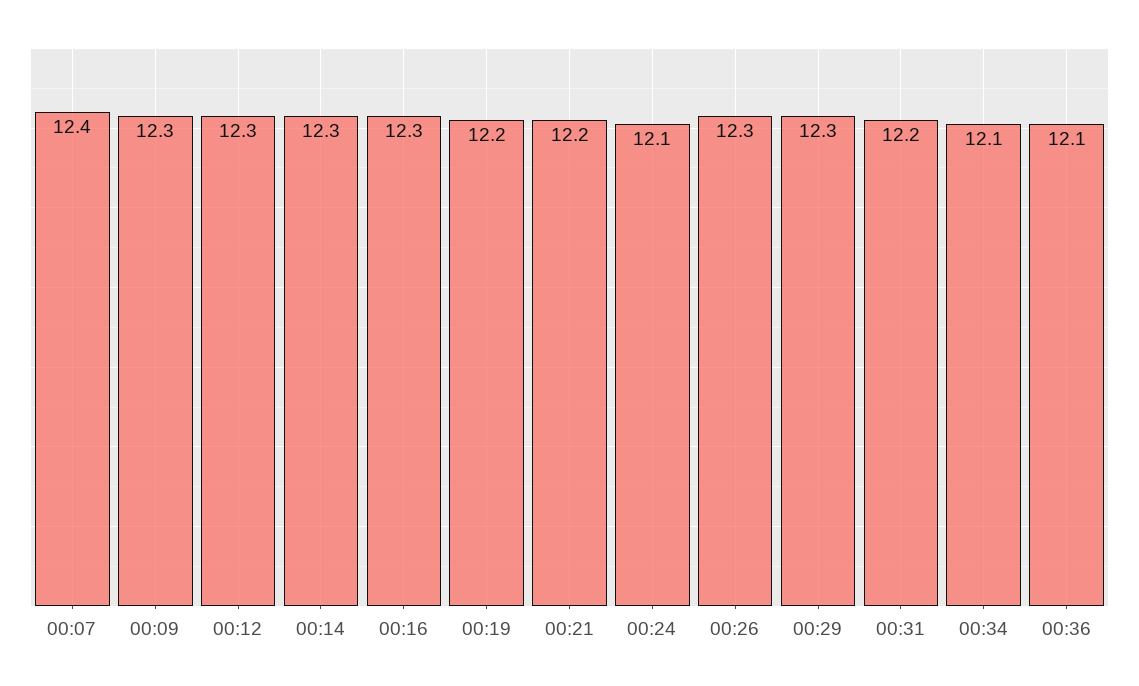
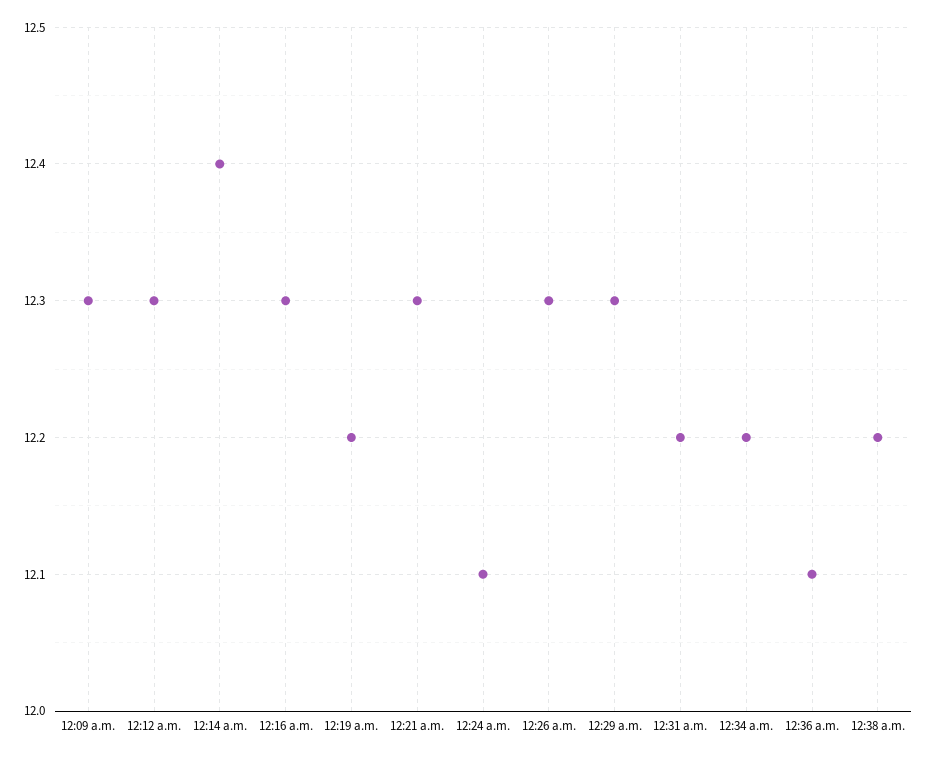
00:07: 12.4 -> none
00:14: 12.3 -> 12.4
00:21: 12.2 -> 12.3
00:34: 12.1 -> 12.2
12:38 a.m.: none -> 12.2

